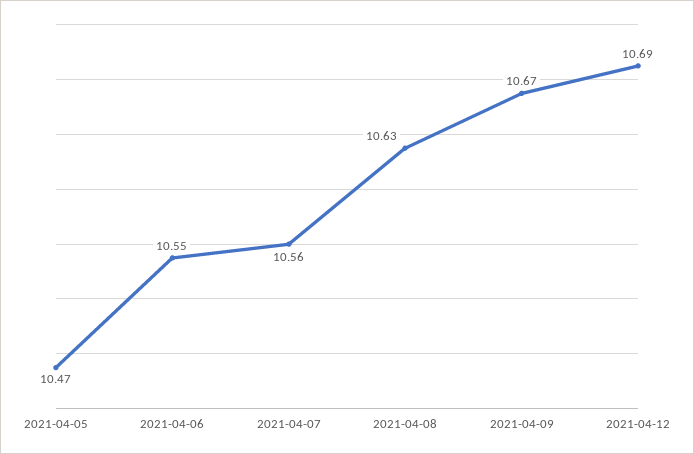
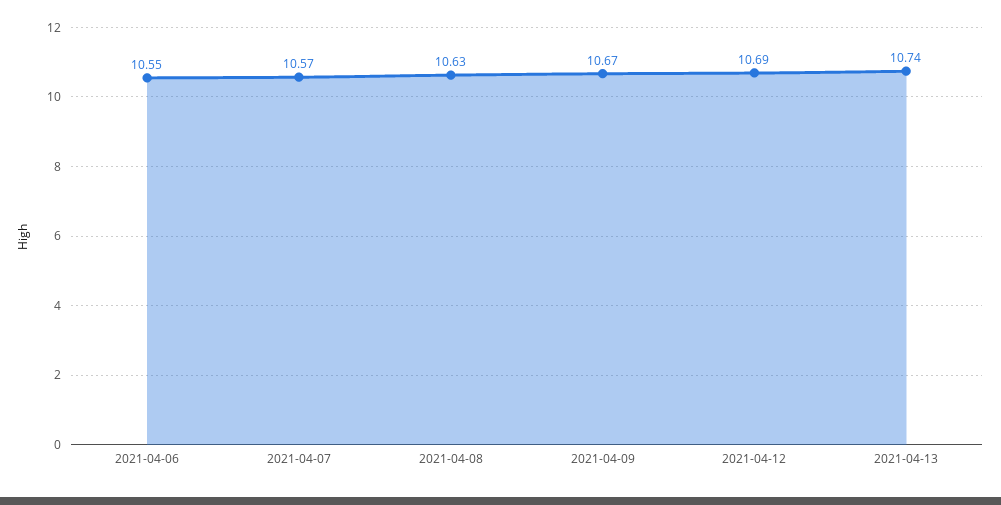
2021-04-05: 10.47 -> none
2021-04-07: 10.56 -> 10.57
2021-04-13: none -> 10.74

